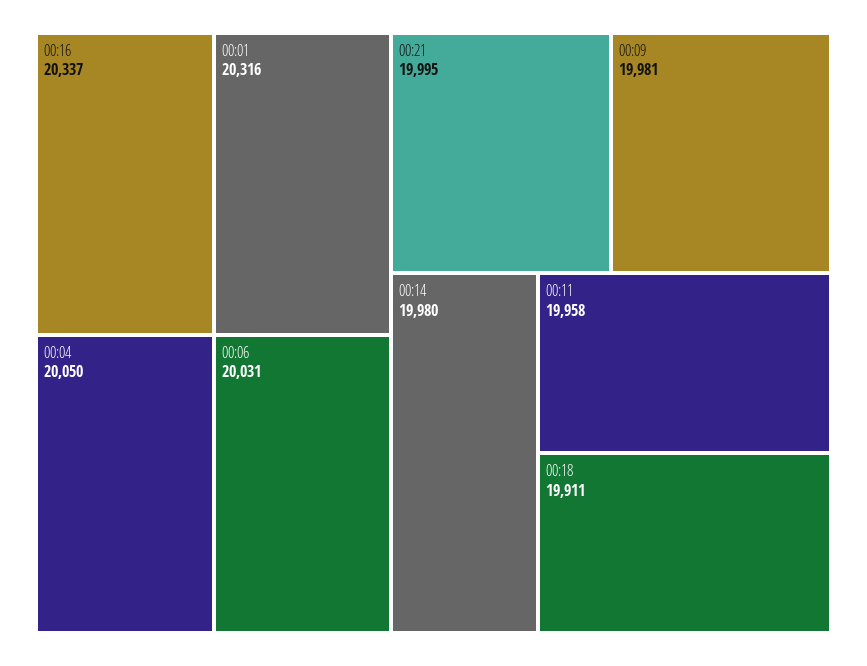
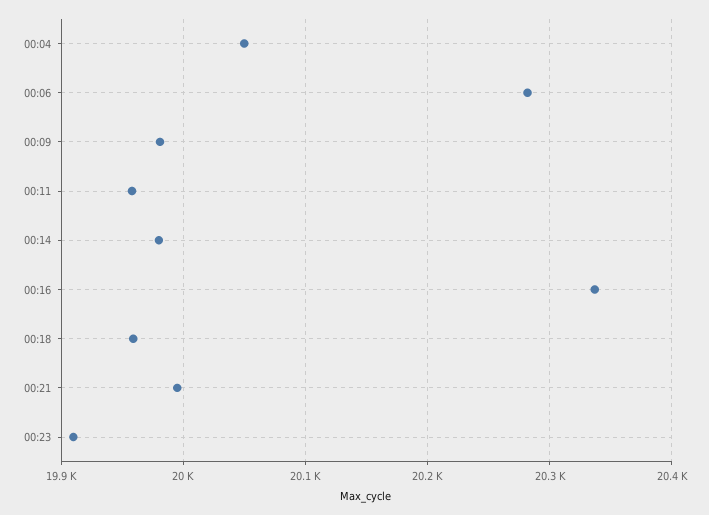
00:01: 20316 -> none
00:06: 20031 -> 20280
00:18: 19911 -> 19960
00:23: none -> 19910

